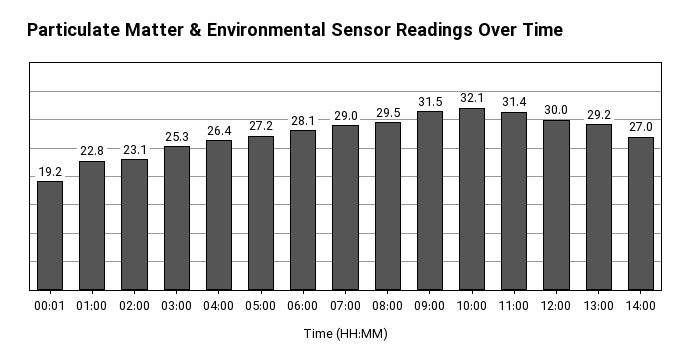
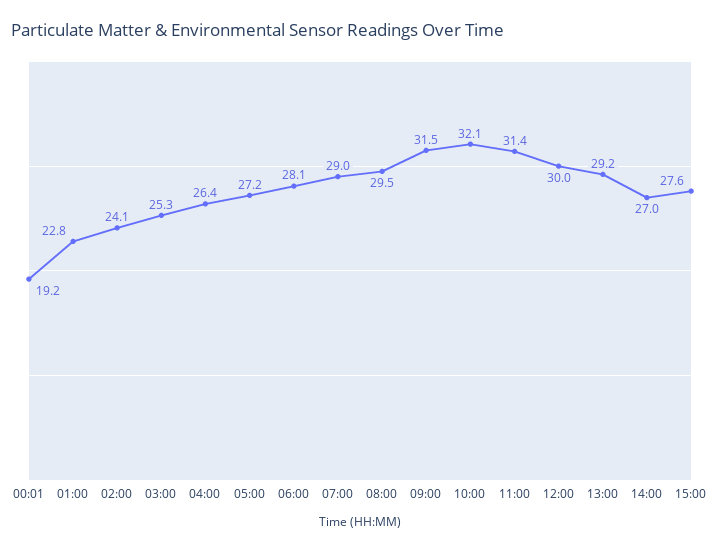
02:00: 23.1 -> 24.1
15:00: none -> 27.6

